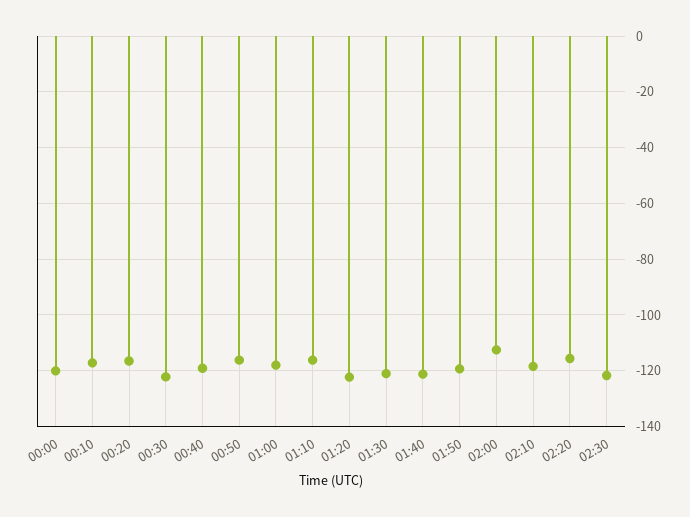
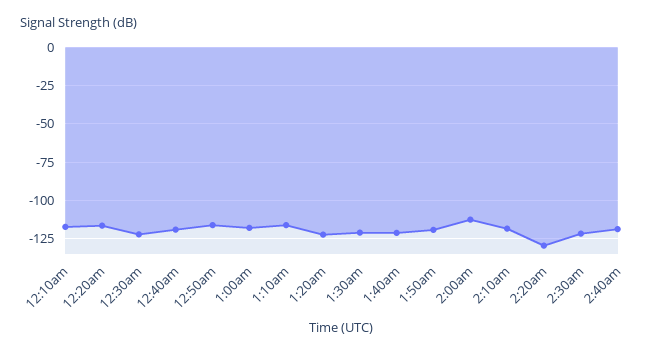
00:00: -120 -> none
02:20: -115 -> -130
2:40am: none -> -120

